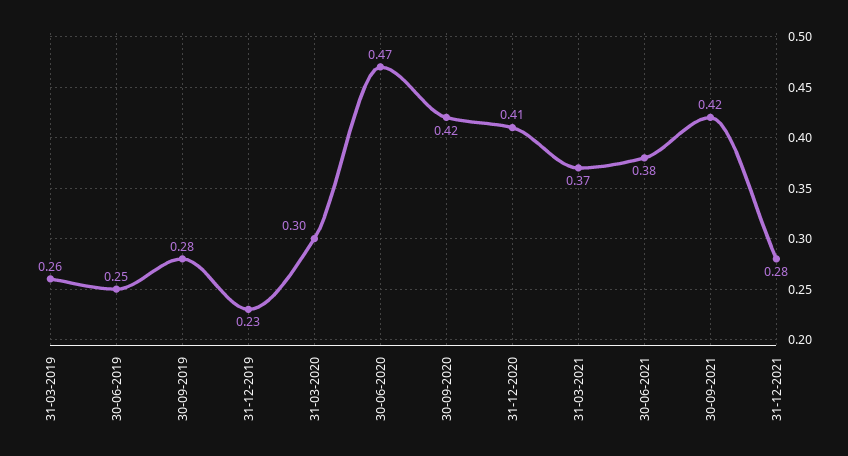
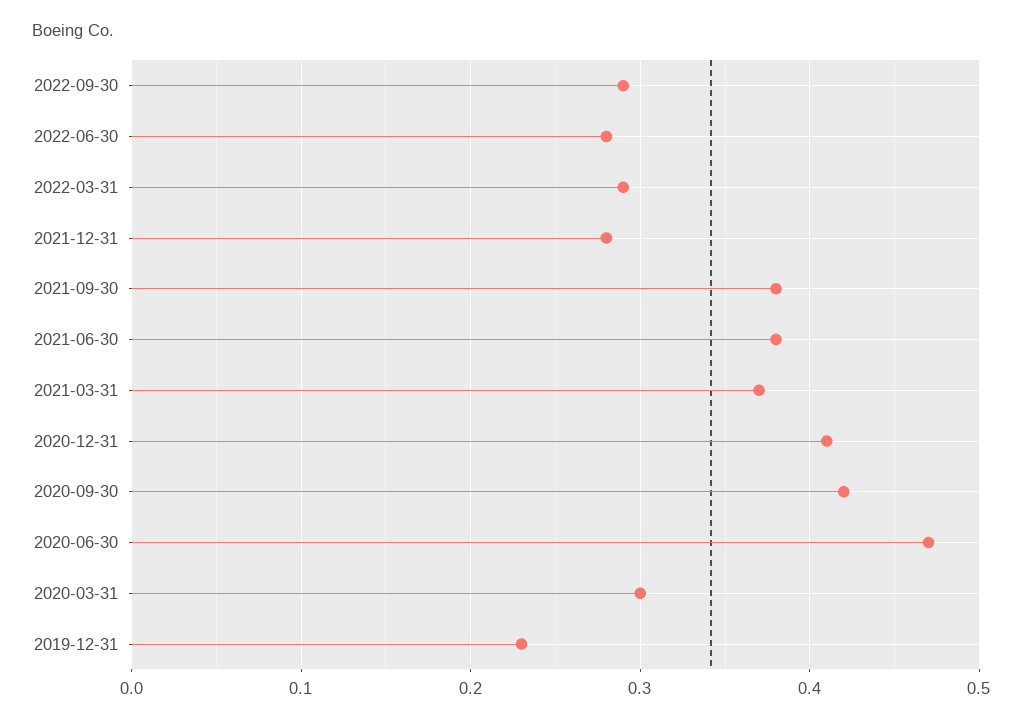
31-03-2019: 0.26 -> none
30-06-2019: 0.25 -> none
30-09-2019: 0.28 -> none
30-09-2021: 0.42 -> 0.38
2022-09-30: none -> 0.29
2022-06-30: none -> 0.28
2022-03-31: none -> 0.29

